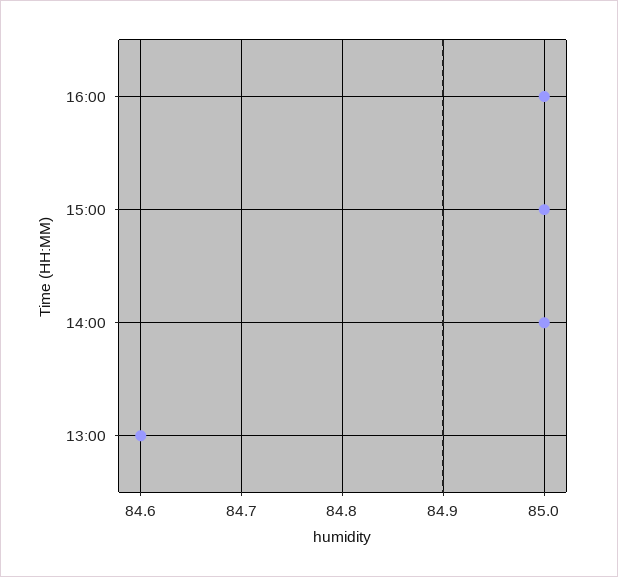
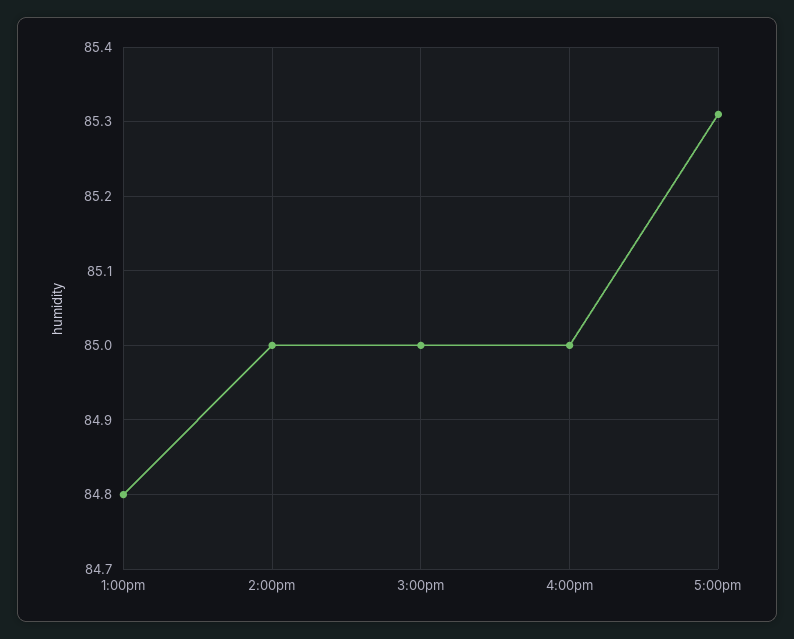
13:00: 84.6 -> 84.8
5:00pm: none -> 85.31

